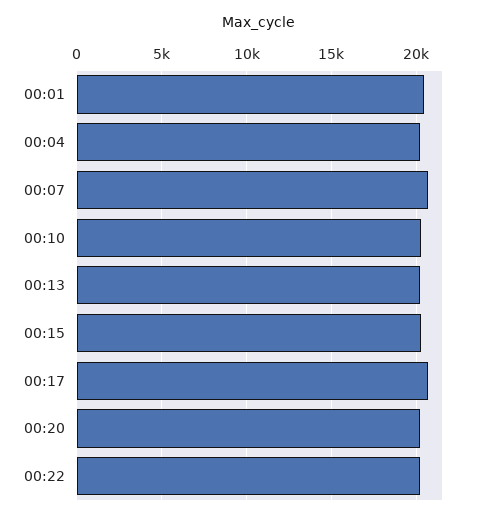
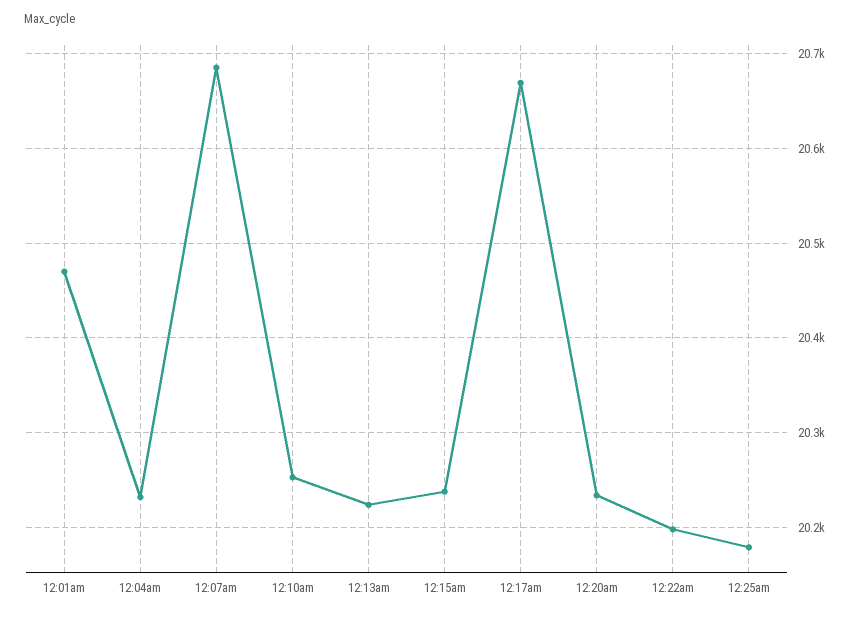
12:25am: none -> 20180

